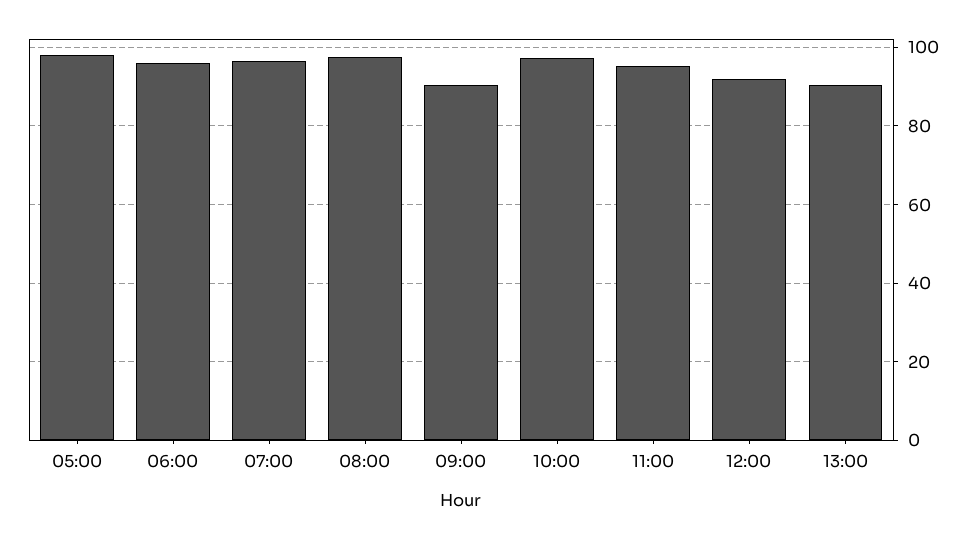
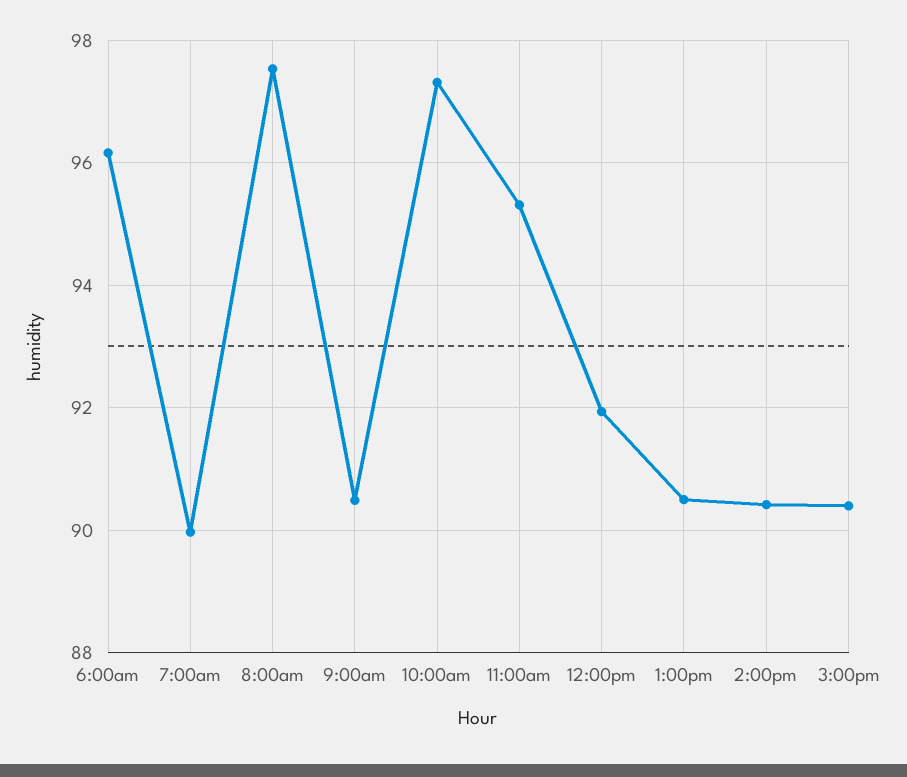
05:00: 98 -> none
07:00: 96 -> 90
2:00pm: none -> 90.4
3:00pm: none -> 90.4

